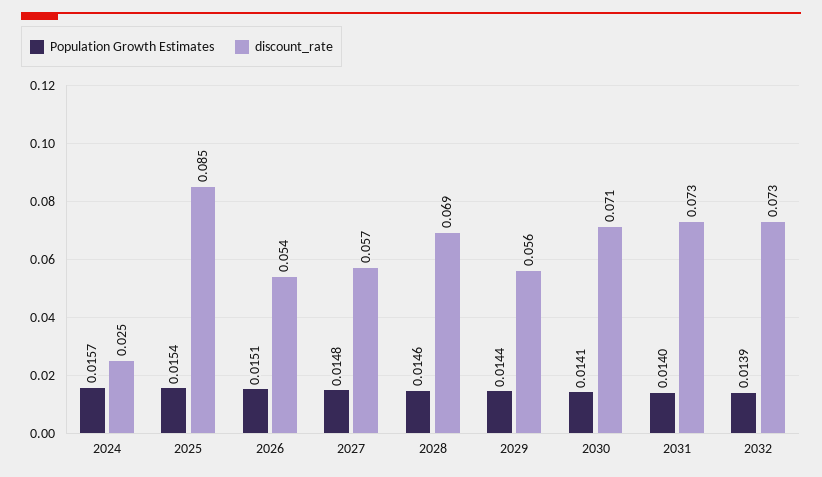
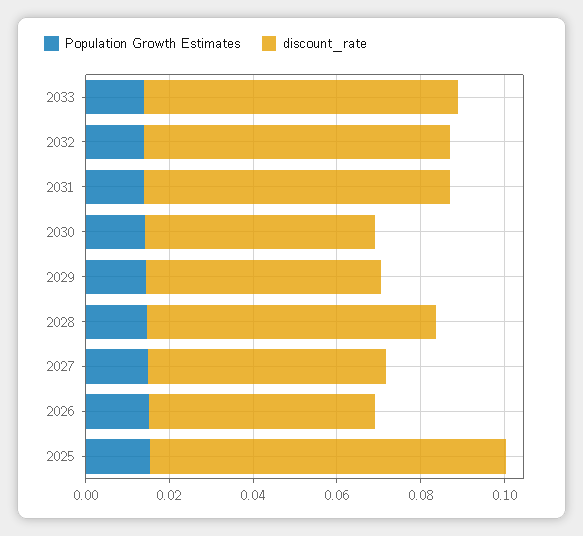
Population Growth Estimates, 2024: 0.0157 -> none
discount_rate, 2024: 0.025 -> none
discount_rate, 2030: 0.071 -> 0.055
Population Growth Estimates, 2033: none -> 0.015
discount_rate, 2033: none -> 0.075

